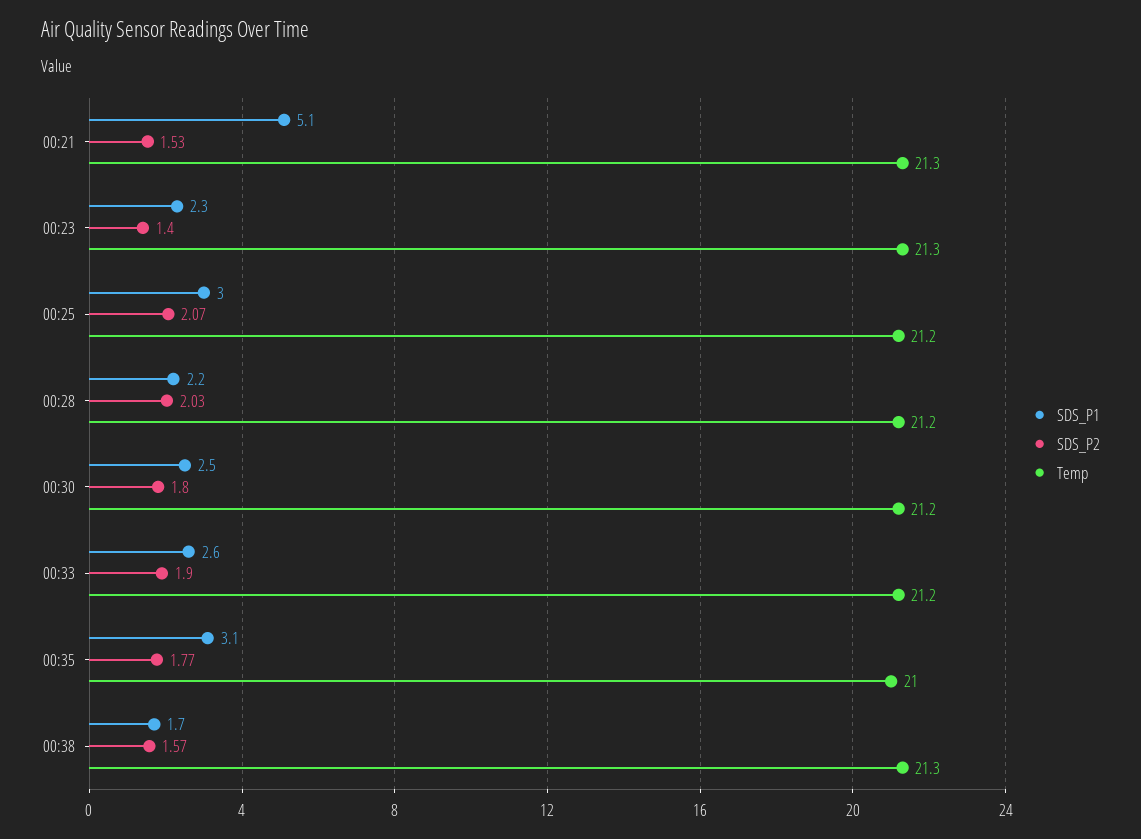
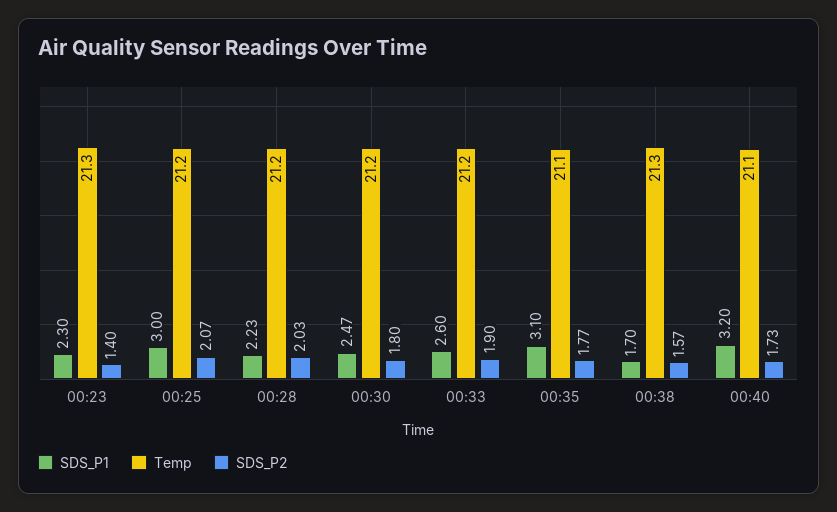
SDS_P1, 00:21: 5.1 -> none
SDS_P2, 00:21: 1.53 -> none
Temp, 00:21: 21.3 -> none
Temp, 00:35: 21 -> 21.1
SDS_P1, 00:40: none -> 3.2
Temp, 00:40: none -> 21.1
SDS_P2, 00:40: none -> 1.73

